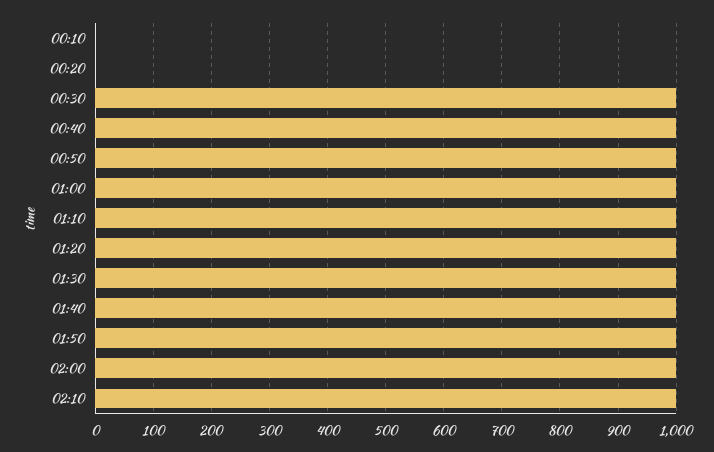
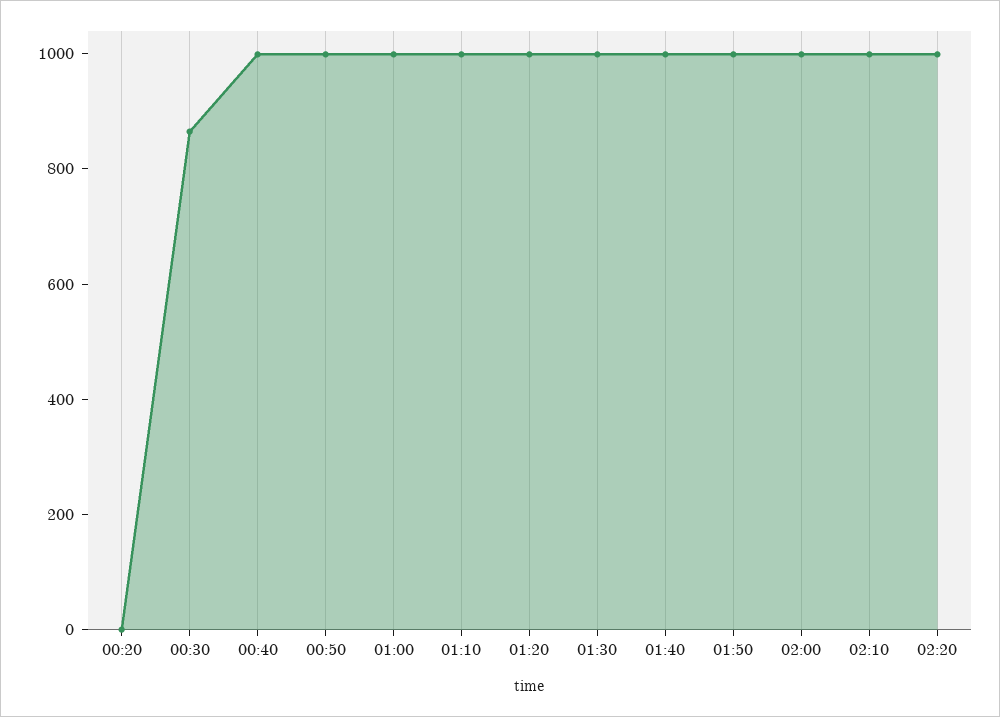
00:10: 0 -> none
00:30: 1000 -> 850
02:20: none -> 1000

